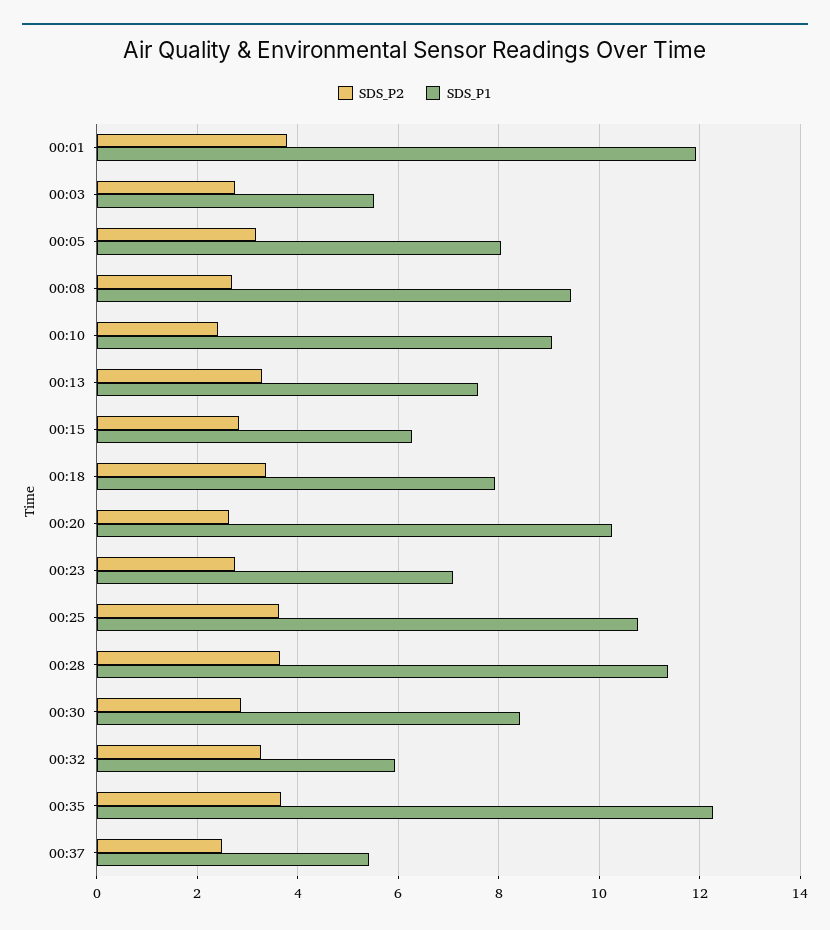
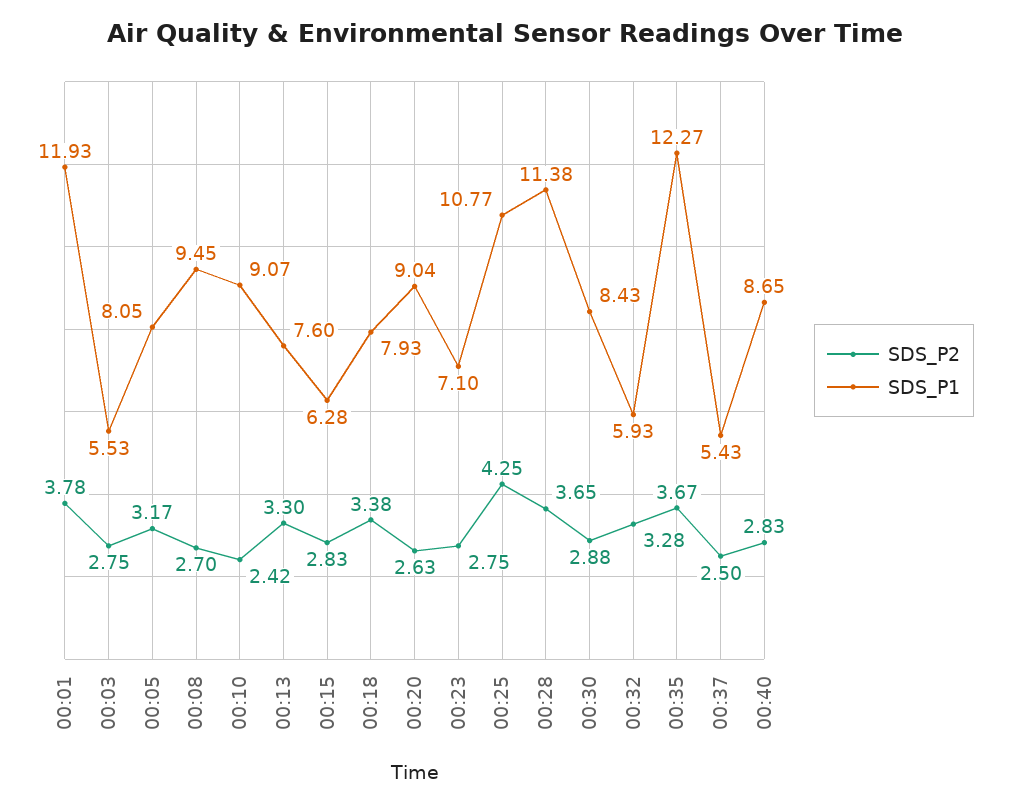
SDS_P1, 00:20: 10.2 -> 9.04
SDS_P2, 00:25: 3.6 -> 4.25
SDS_P2, 00:40: none -> 2.83
SDS_P1, 00:40: none -> 8.65

